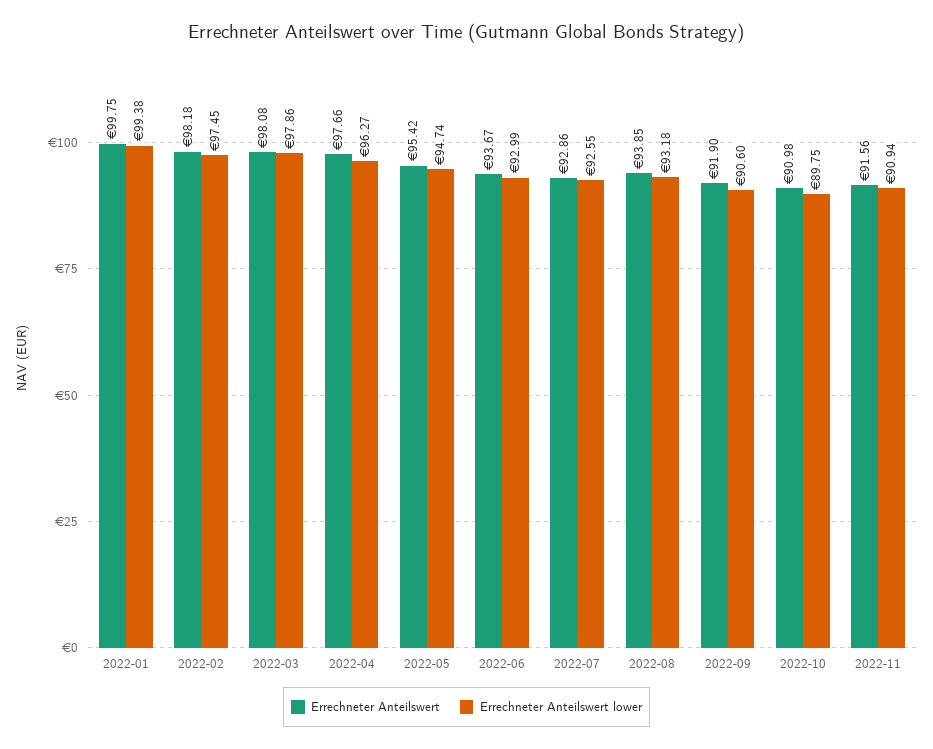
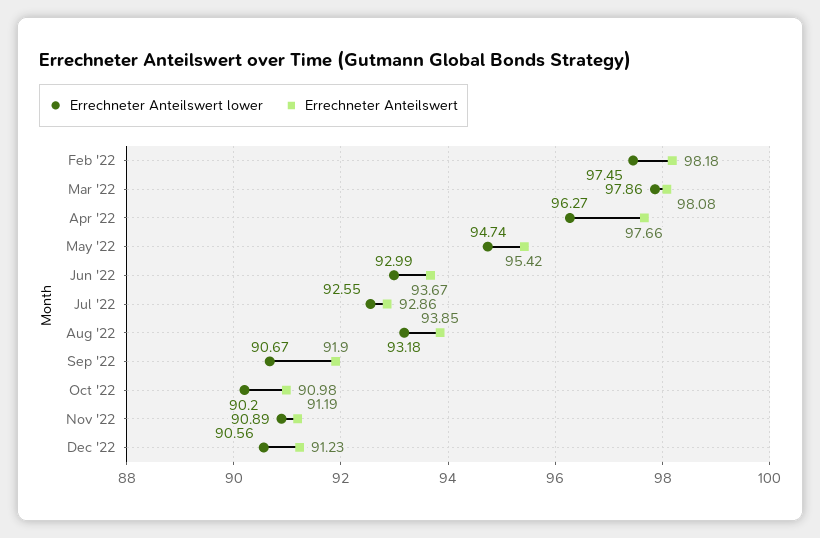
Errechneter Anteilswert, 2022-01: 99.75 -> none
Errechneter Anteilswert lower, 2022-01: 99.38 -> none
Errechneter Anteilswert lower, 2022-09: 90.6 -> 90.67
Errechneter Anteilswert lower, 2022-10: 89.75 -> 90.2
Errechneter Anteilswert, 2022-11: 91.56 -> 91.19
Errechneter Anteilswert lower, 2022-11: 90.94 -> 90.89
Errechneter Anteilswert lower, Dec '22: none -> 90.56
Errechneter Anteilswert, Dec '22: none -> 91.23

